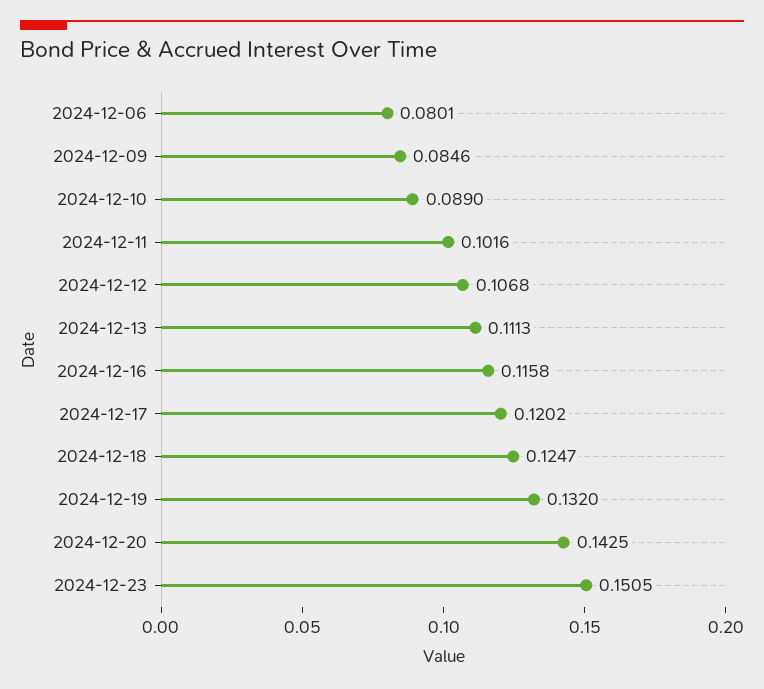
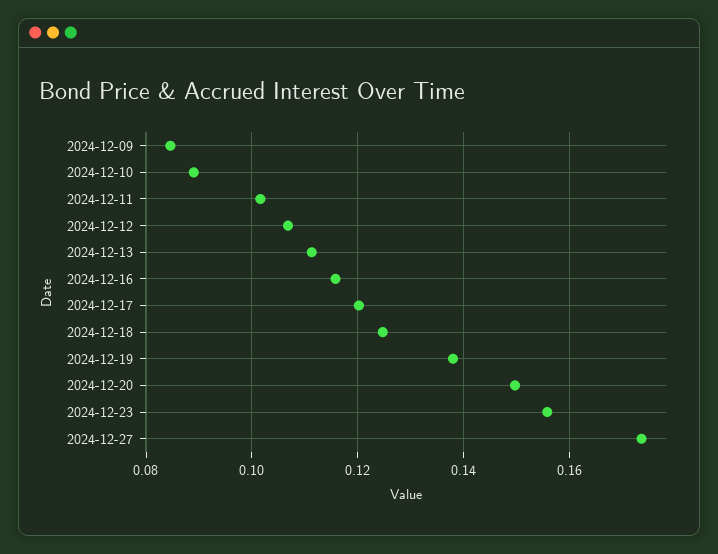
2024-12-06: 0.0801 -> none
2024-12-19: 0.132 -> 0.138
2024-12-20: 0.1425 -> 0.15
2024-12-23: 0.1505 -> 0.156
2024-12-27: none -> 0.174

